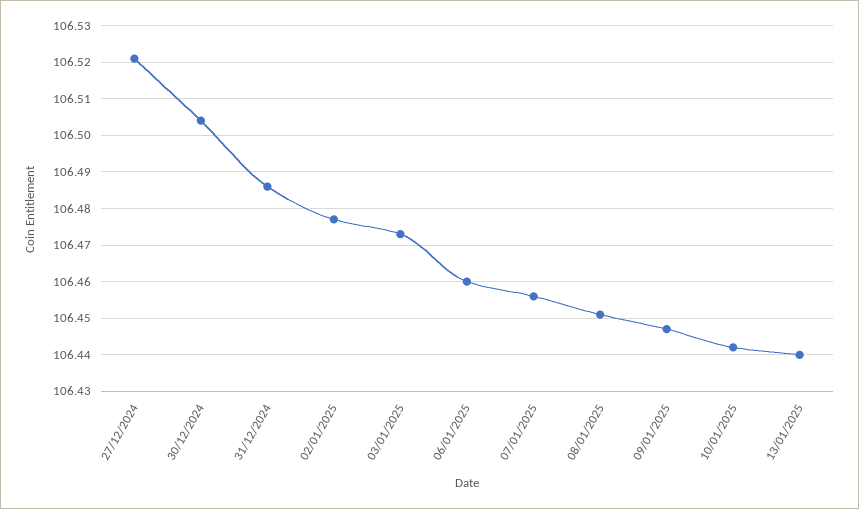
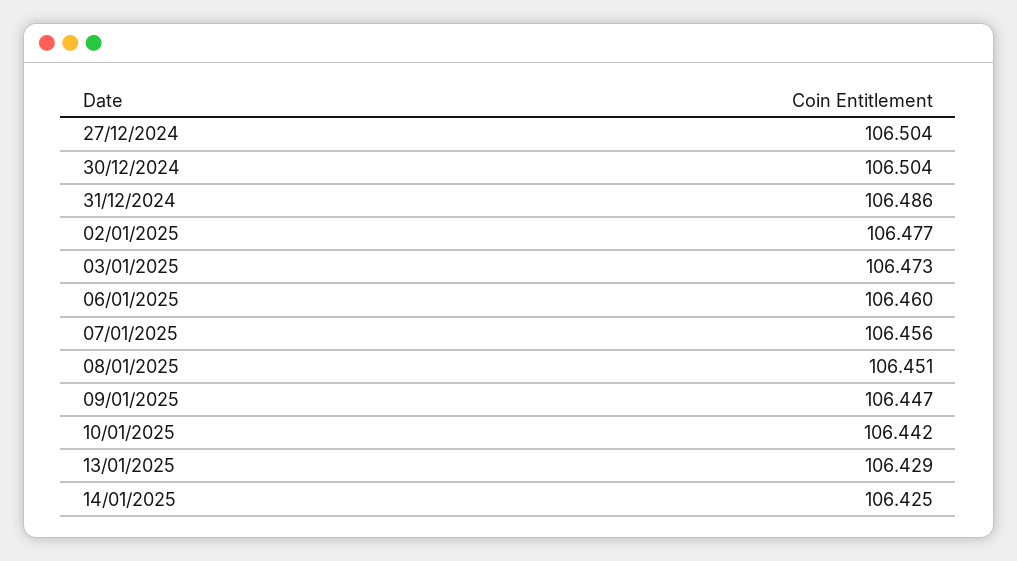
27/12/2024: 106.52 -> 106.504
13/01/2025: 106.44 -> 106.429
14/01/2025: none -> 106.425

